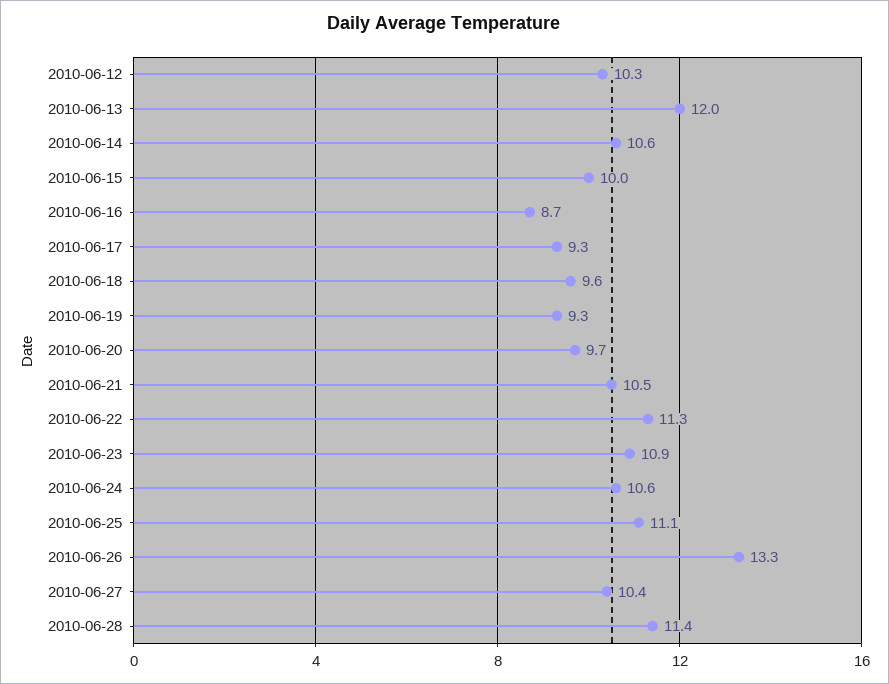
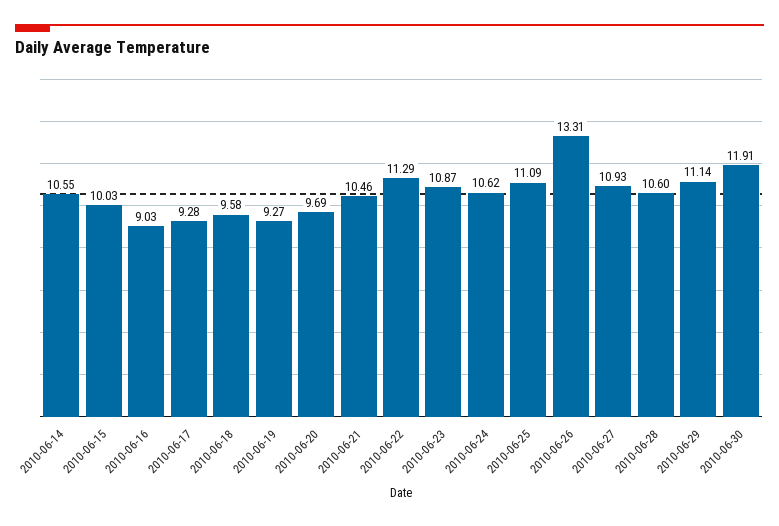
2010-06-12: 10.3 -> none
2010-06-13: 12 -> none
2010-06-16: 8.7 -> 9.03
2010-06-27: 10.4 -> 10.93
2010-06-28: 11.4 -> 10.6
2010-06-29: none -> 11.14
2010-06-30: none -> 11.91

